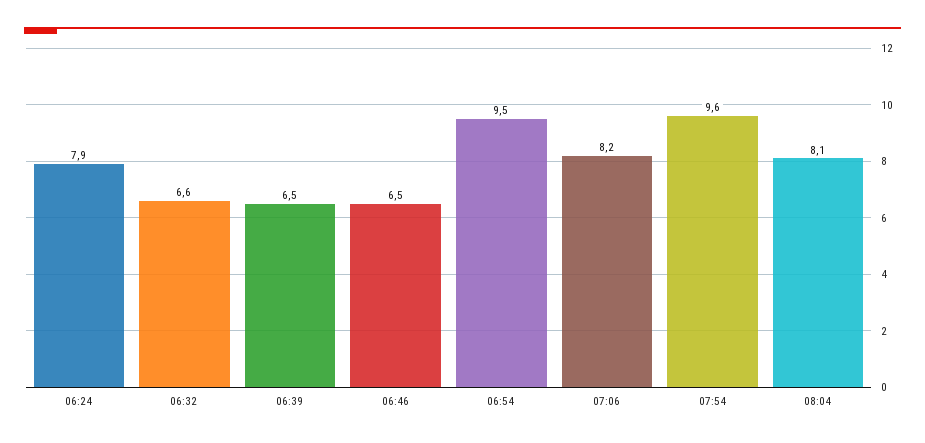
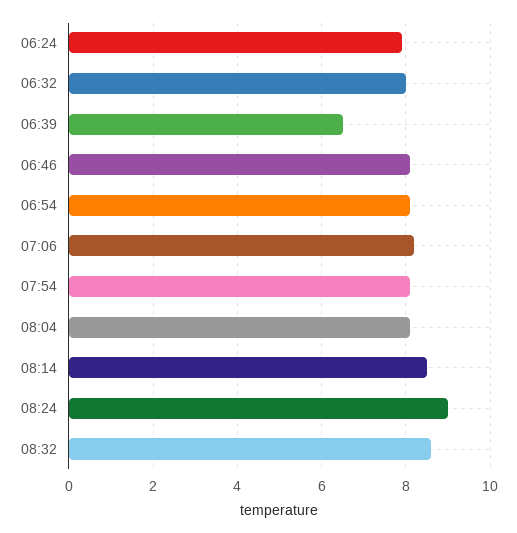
06:32: 6.6 -> 8
06:46: 6.5 -> 8
06:54: 9.5 -> 8
07:54: 9.6 -> 8
08:14: none -> 8.5
08:24: none -> 9
08:32: none -> 8.5

